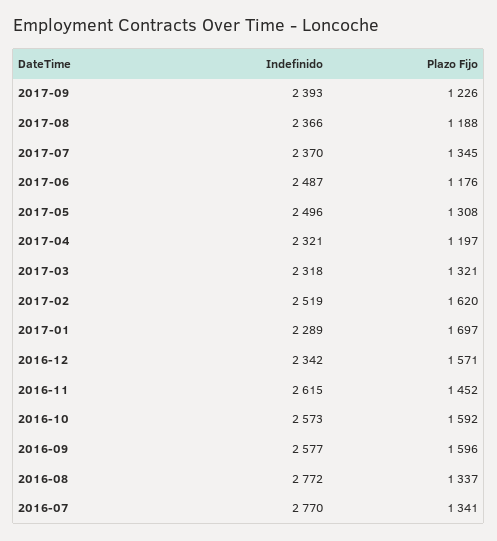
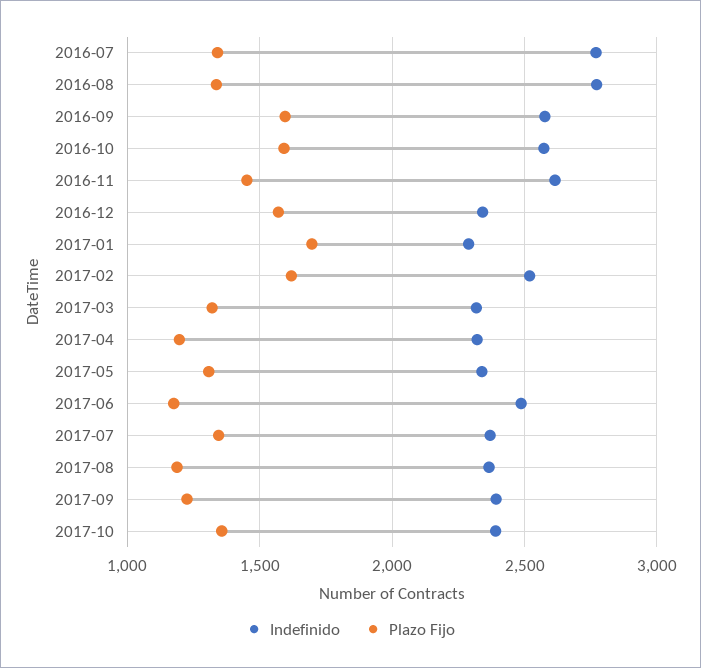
Indefinido, 2017-05: 2496 -> 2350
Indefinido, 2017-10: none -> 2400
Plazo Fijo, 2017-10: none -> 1350

